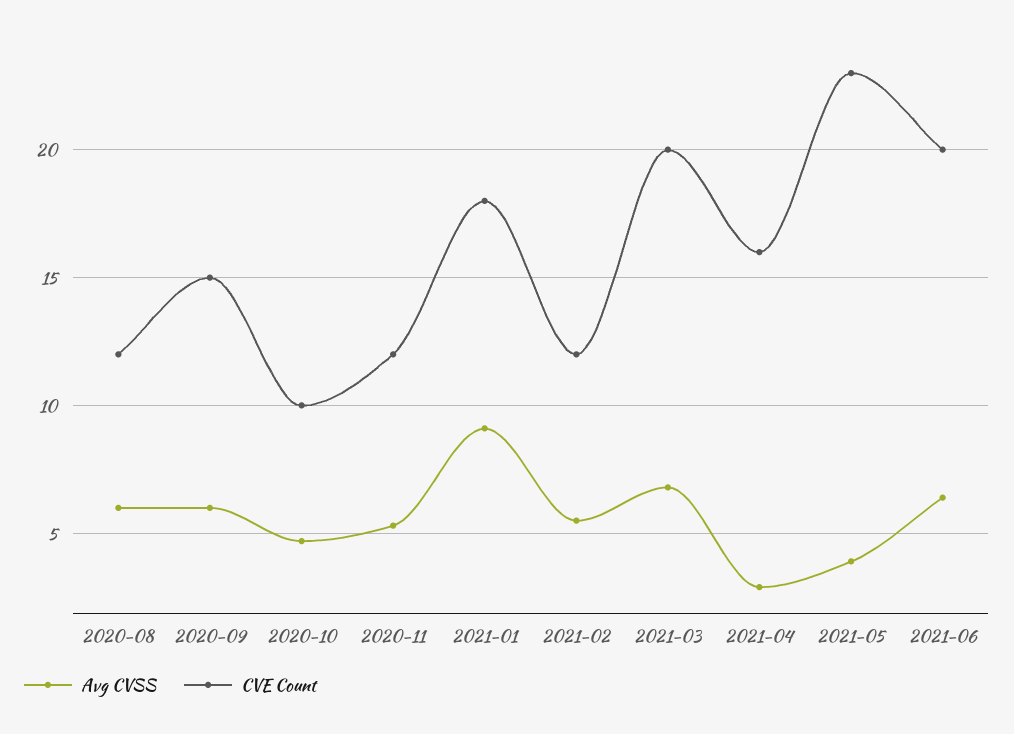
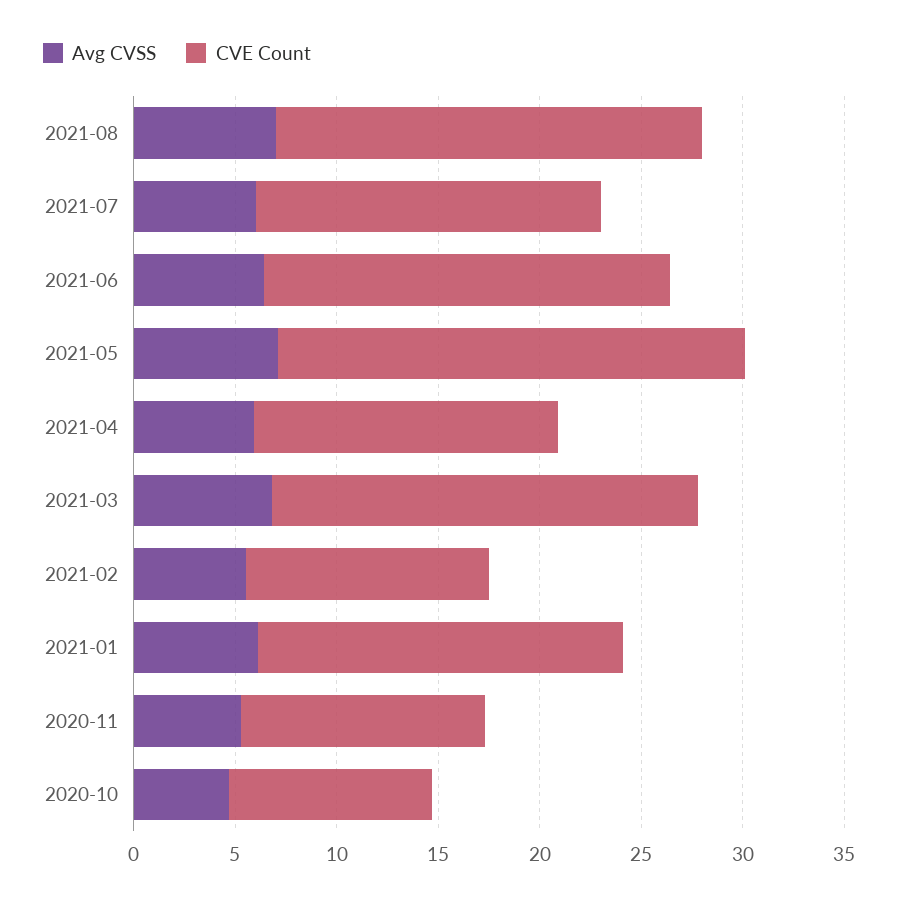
Avg CVSS, 2020-08: 6 -> none
CVE Count, 2020-08: 12 -> none
Avg CVSS, 2020-09: 6 -> none
CVE Count, 2020-09: 15 -> none
Avg CVSS, 2021-01: 9 -> 6
CVE Count, 2021-03: 20 -> 21
Avg CVSS, 2021-04: 3 -> 6
CVE Count, 2021-04: 16 -> 15
Avg CVSS, 2021-05: 4 -> 7
Avg CVSS, 2021-08: none -> 7
CVE Count, 2021-08: none -> 21
Avg CVSS, 2021-07: none -> 6
CVE Count, 2021-07: none -> 17

